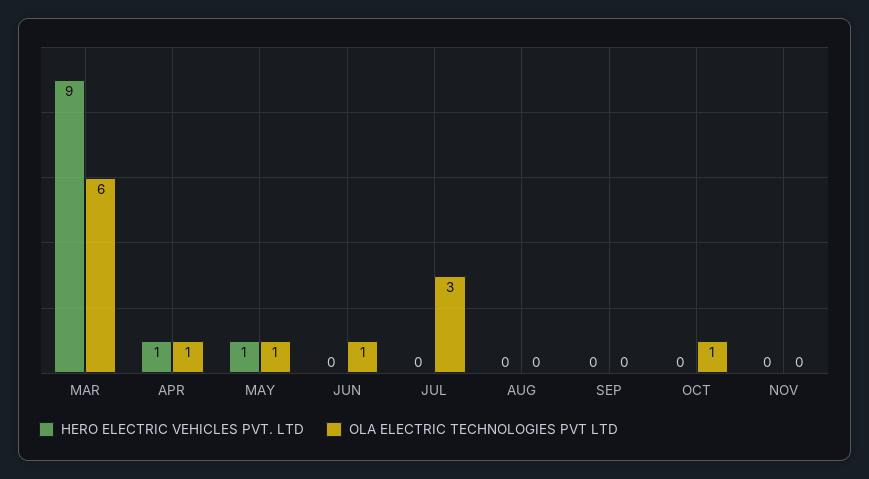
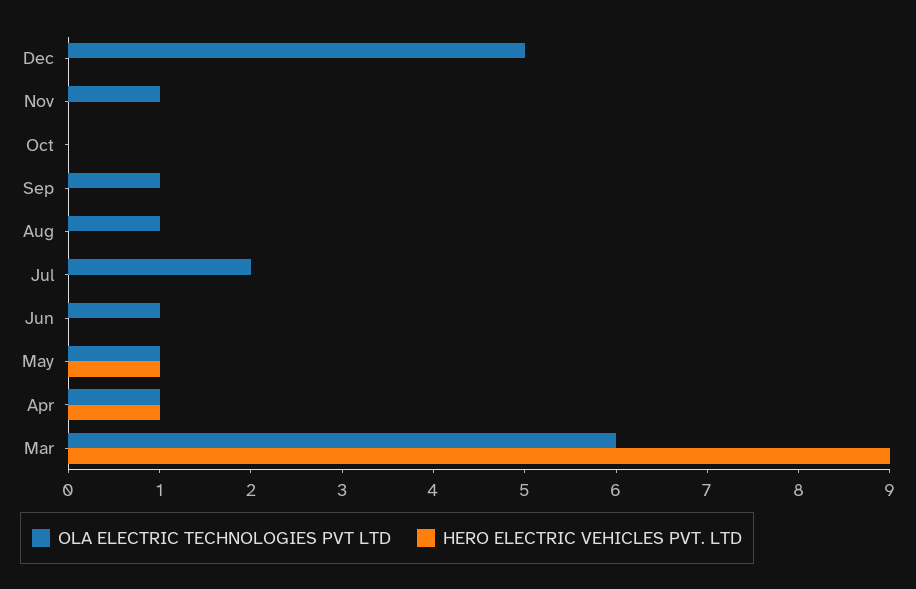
OLA ELECTRIC TECHNOLOGIES PVT LTD, JUL: 3 -> 2
OLA ELECTRIC TECHNOLOGIES PVT LTD, AUG: 0 -> 1
OLA ELECTRIC TECHNOLOGIES PVT LTD, SEP: 0 -> 1
OLA ELECTRIC TECHNOLOGIES PVT LTD, OCT: 1 -> 0
OLA ELECTRIC TECHNOLOGIES PVT LTD, NOV: 0 -> 1
OLA ELECTRIC TECHNOLOGIES PVT LTD, Dec: none -> 5
HERO ELECTRIC VEHICLES PVT. LTD, Dec: none -> 0

